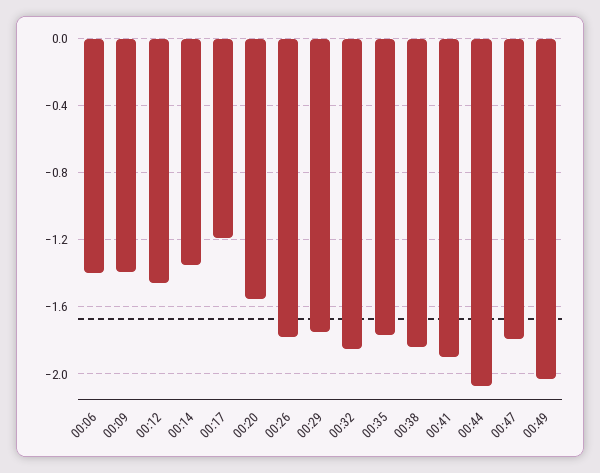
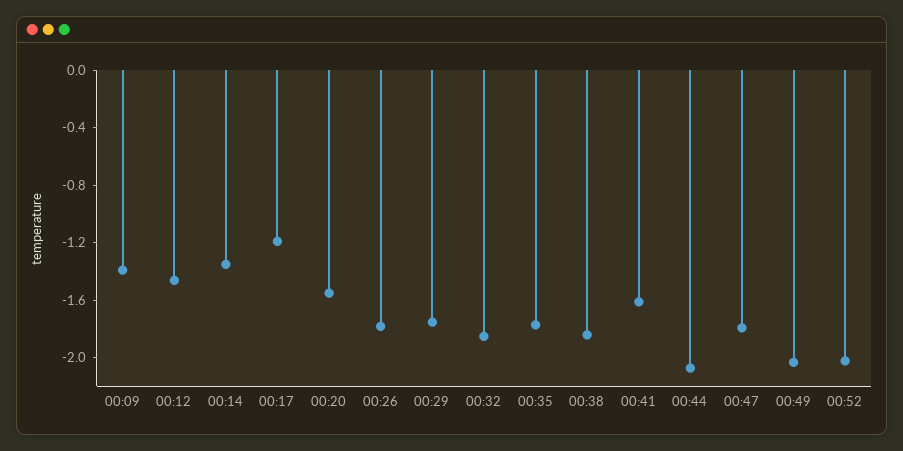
00:06: -1.4 -> none
00:41: -1.9 -> -1.6
00:52: none -> -2

